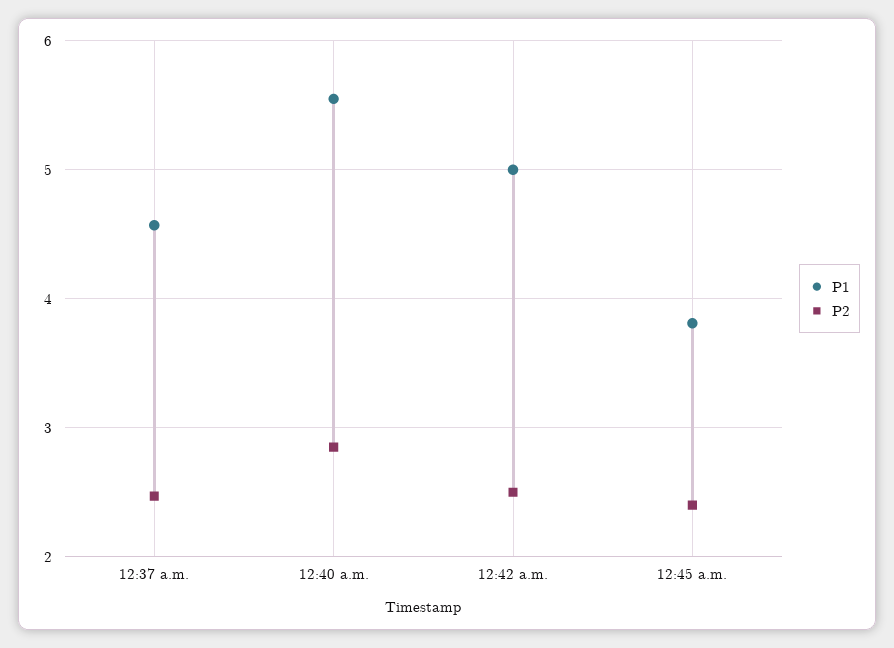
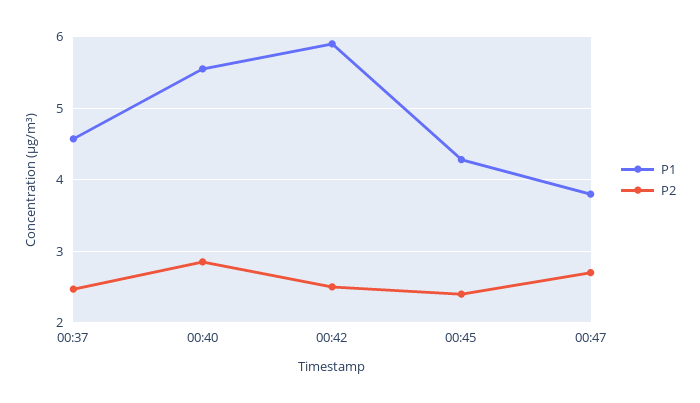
P1, 12:42 a.m.: 5 -> 5.9
P1, 12:45 a.m.: 3.8 -> 4.3
P1, 00:47: none -> 3.8
P2, 00:47: none -> 2.7

